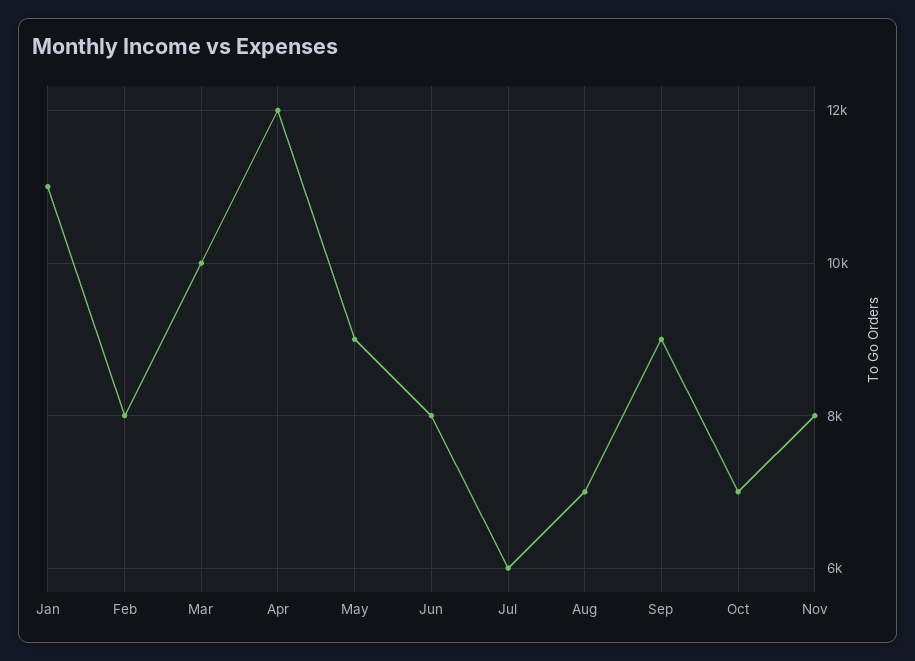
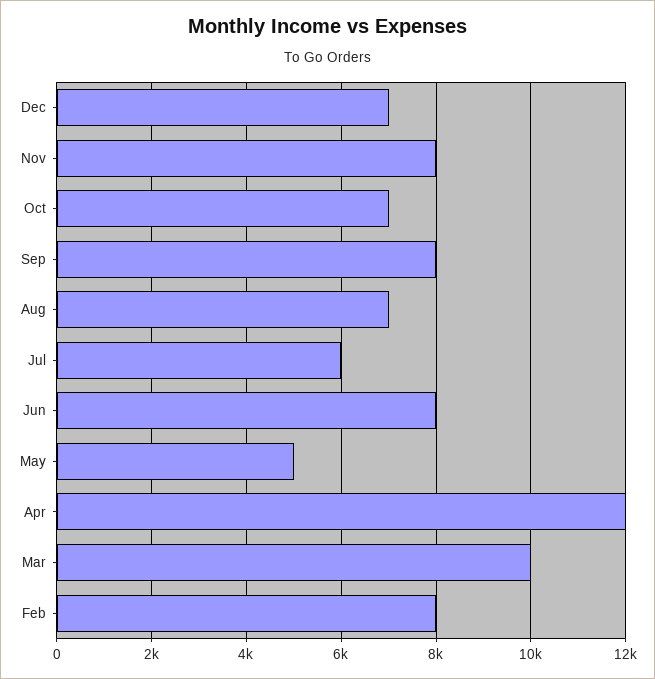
Jan: 11000 -> none
May: 9000 -> 5000
Sep: 9000 -> 8000
Dec: none -> 7000

